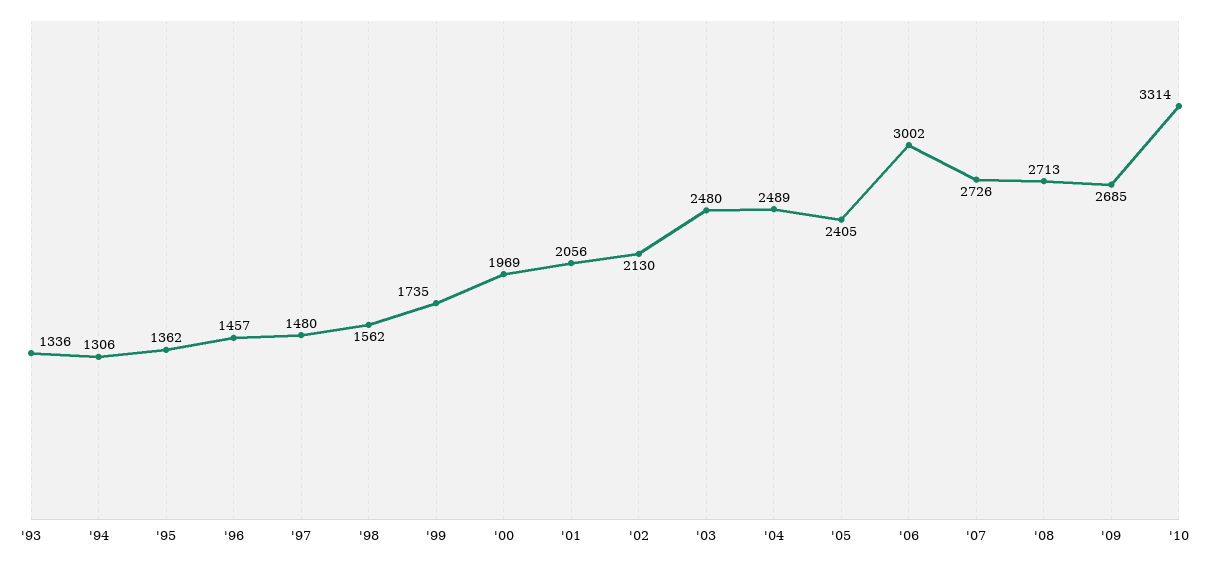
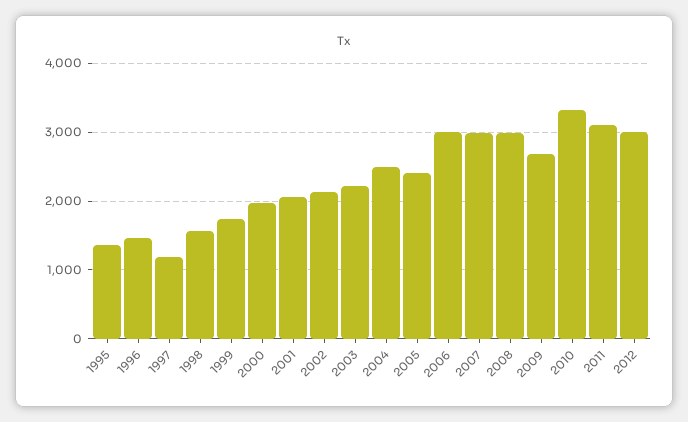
'93: 1336 -> none
'94: 1306 -> none
'97: 1480 -> 1200
'03: 2480 -> 2200
'07: 2726 -> 3000
'08: 2713 -> 3000
2011: none -> 3100
2012: none -> 3000

